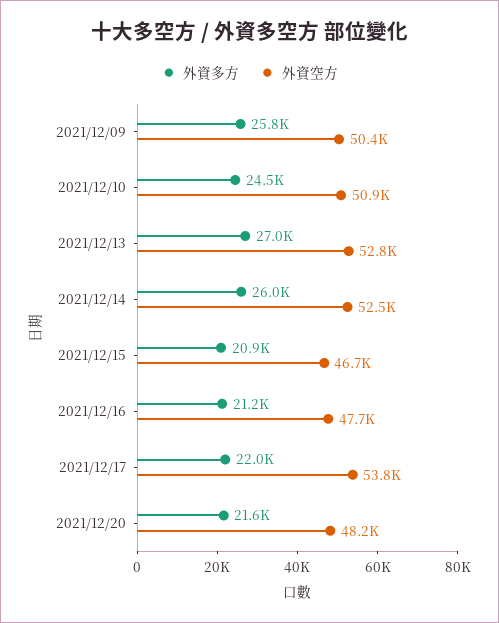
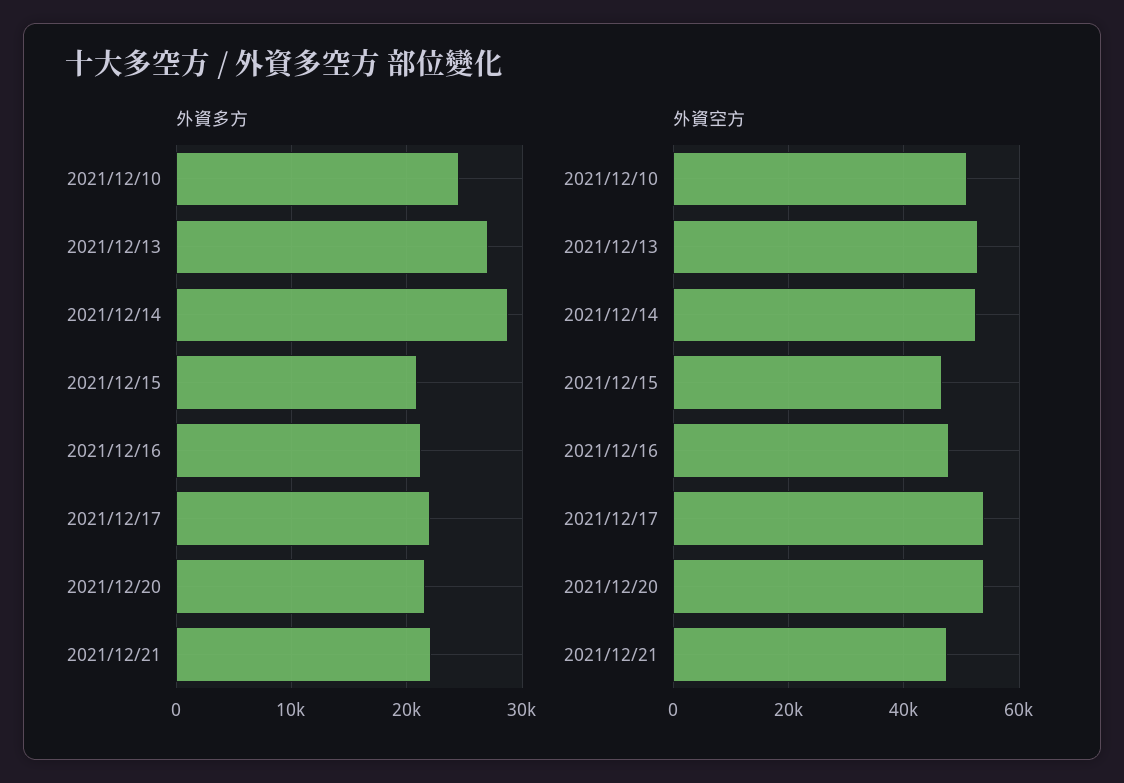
外資多方, 2021/12/09: 25800 -> none
外資空方, 2021/12/09: 50400 -> none
外資多方, 2021/12/14: 26000 -> 29000
外資空方, 2021/12/20: 48200 -> 54000
外資多方, 2021/12/21: none -> 22000
外資空方, 2021/12/21: none -> 48000

